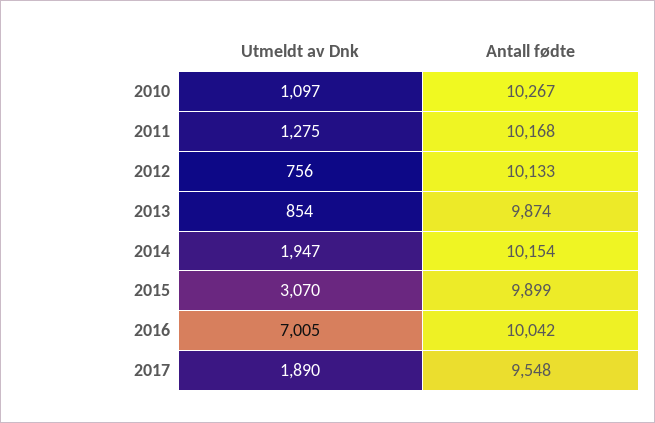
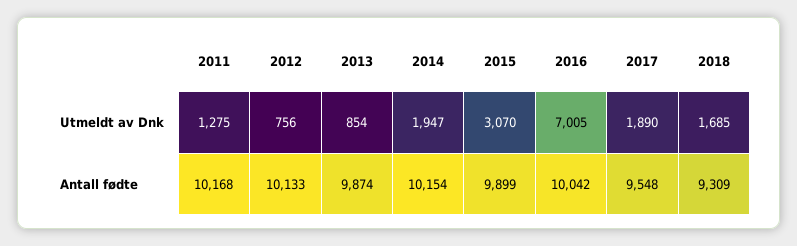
Utmeldt av Dnk, 2010: 1097 -> none
Antall fødte, 2010: 10267 -> none
Utmeldt av Dnk, 2018: none -> 1685
Antall fødte, 2018: none -> 9309

